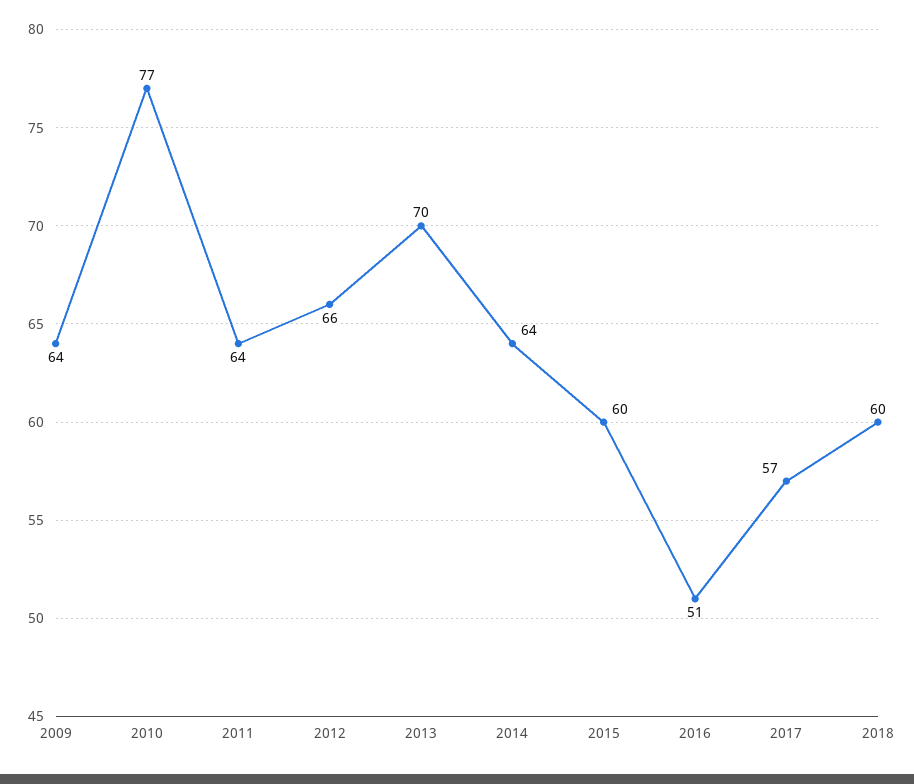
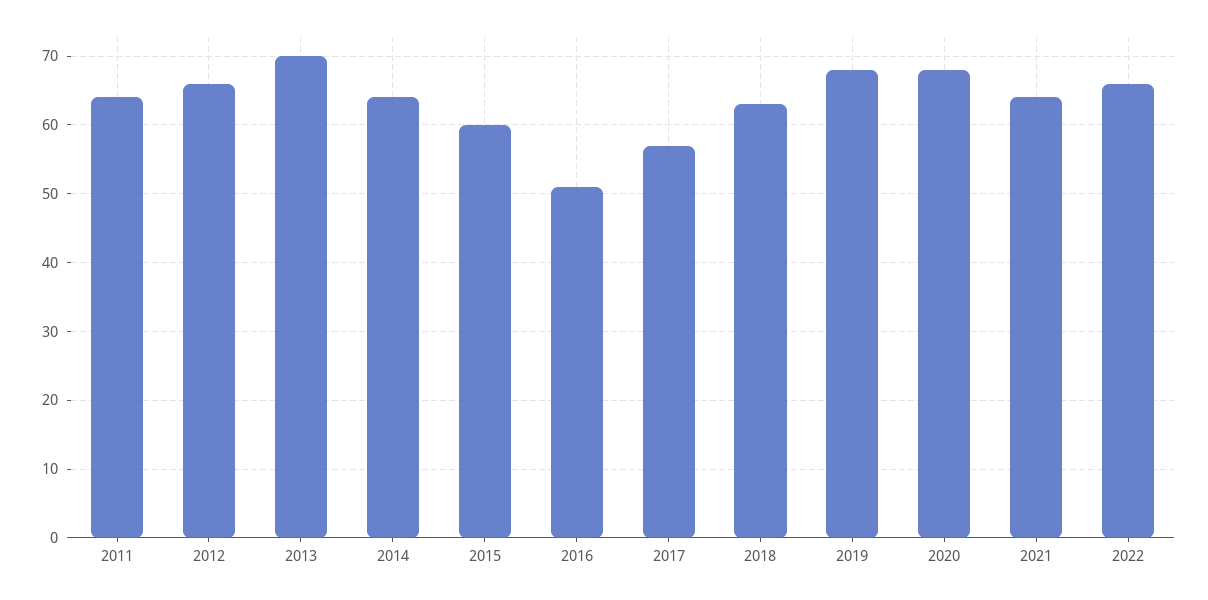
2009: 64 -> none
2010: 77 -> none
2018: 60 -> 63
2019: none -> 68
2020: none -> 68
2021: none -> 64
2022: none -> 66

